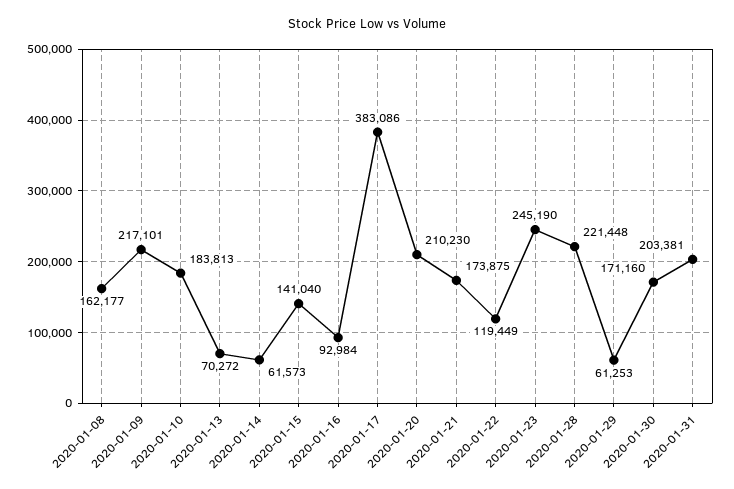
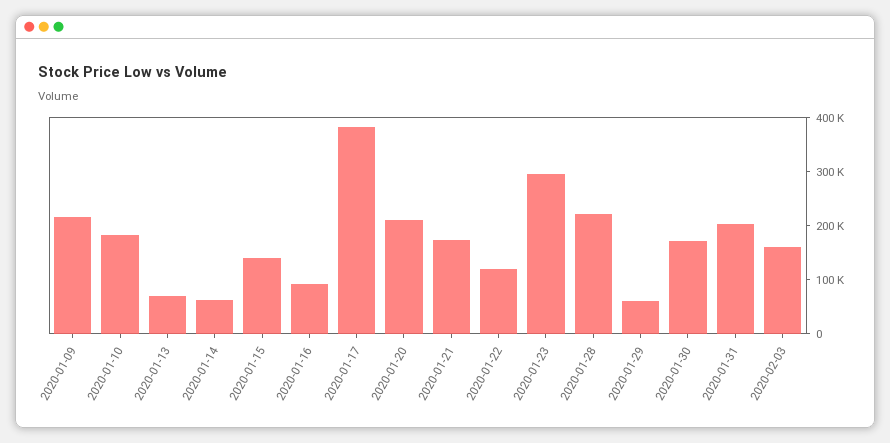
2020-01-08: 162177 -> none
2020-01-23: 245190 -> 300000
2020-02-03: none -> 160000

